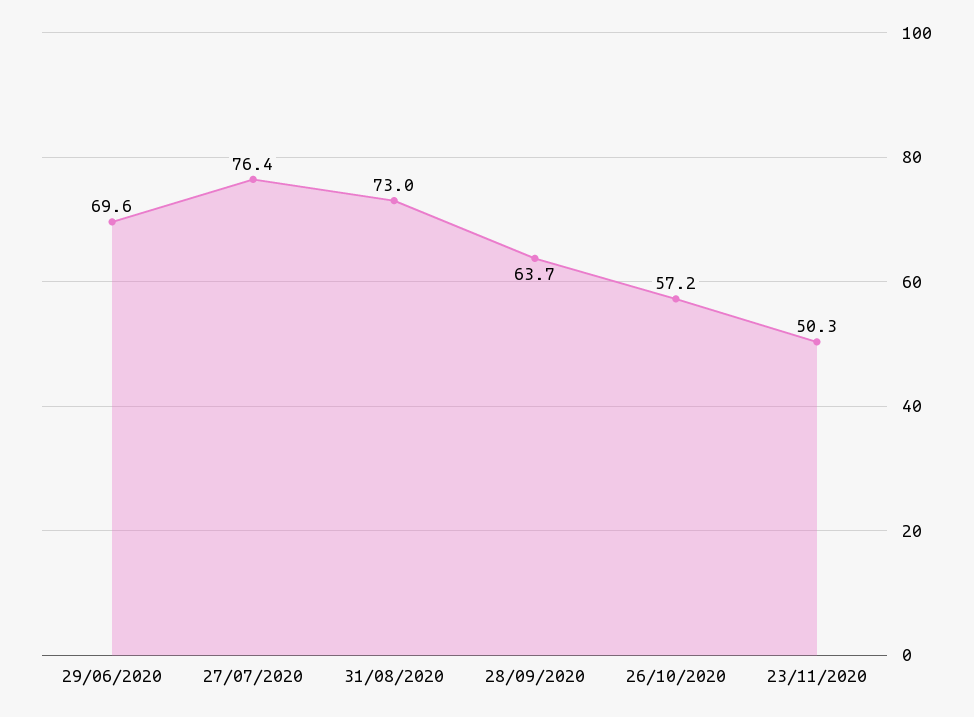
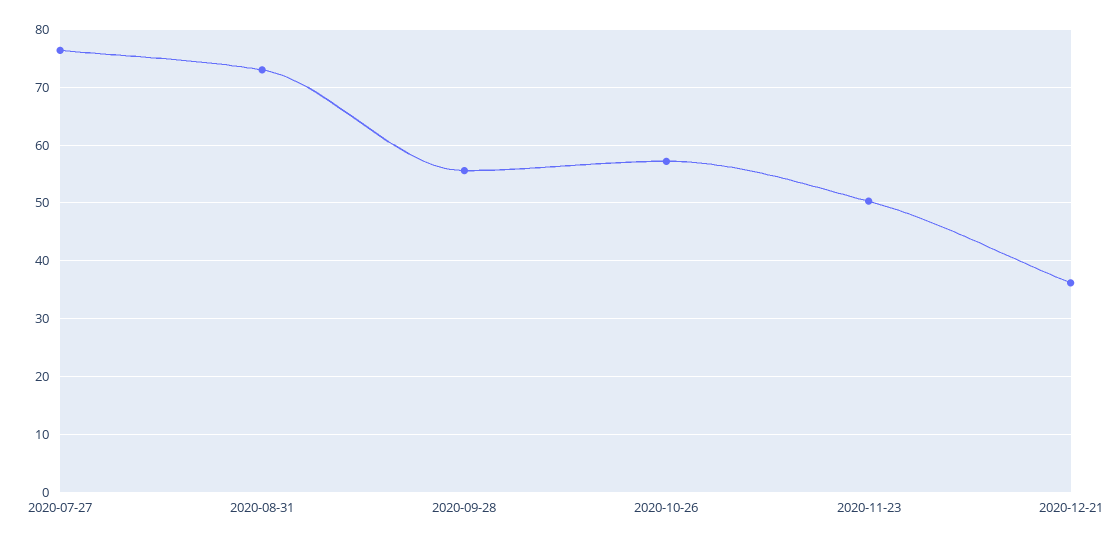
29/06/2020: 69.6 -> none
28/09/2020: 63.7 -> 56
2020-12-21: none -> 36

